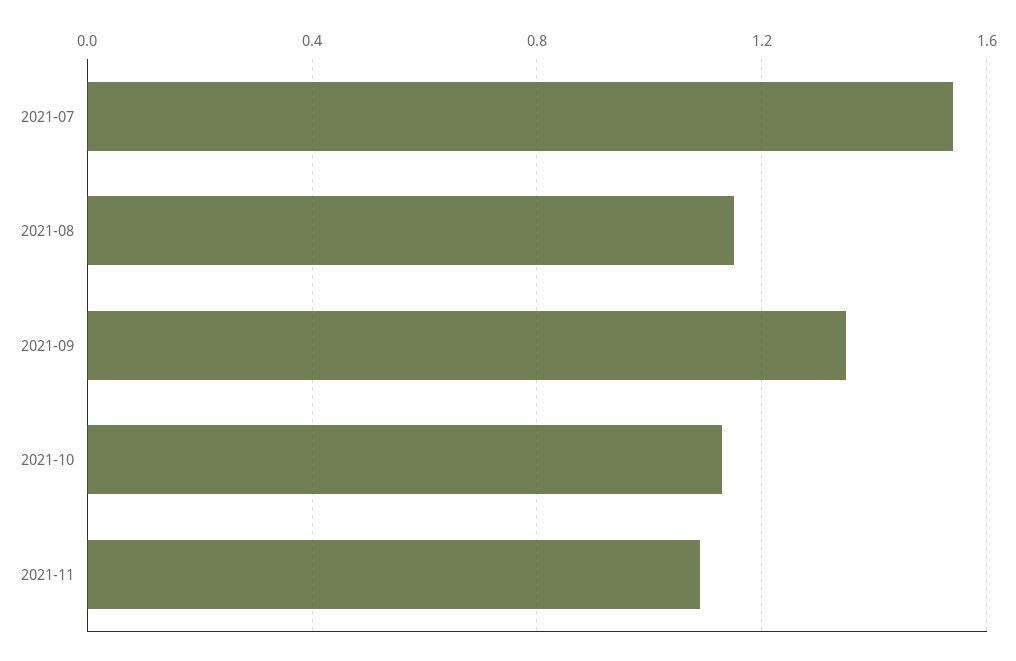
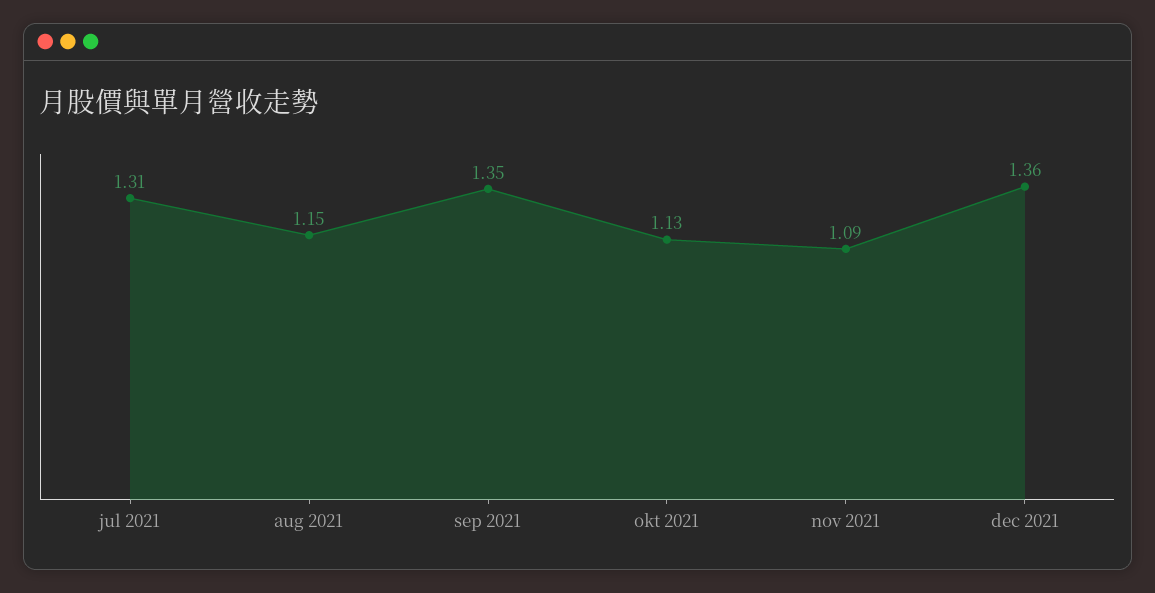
2021-07: 1.55 -> 1.31
dec 2021: none -> 1.36

